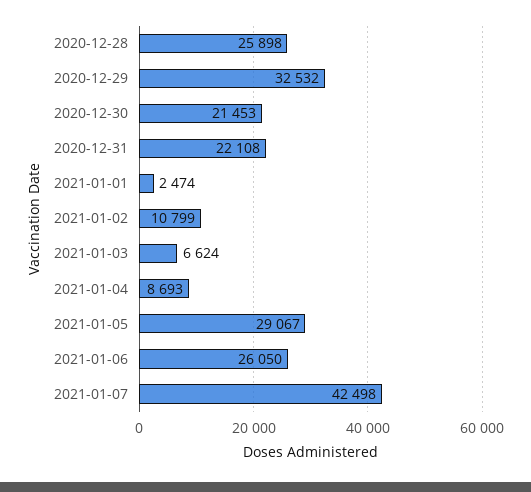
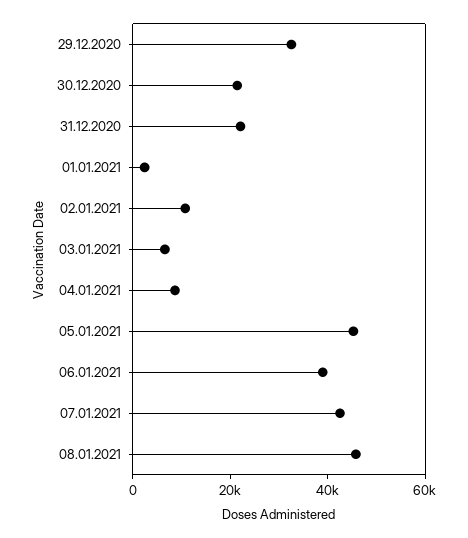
2020-12-28: 25898 -> none
2021-01-05: 29067 -> 45000
2021-01-06: 26050 -> 40000
08.01.2021: none -> 45000

